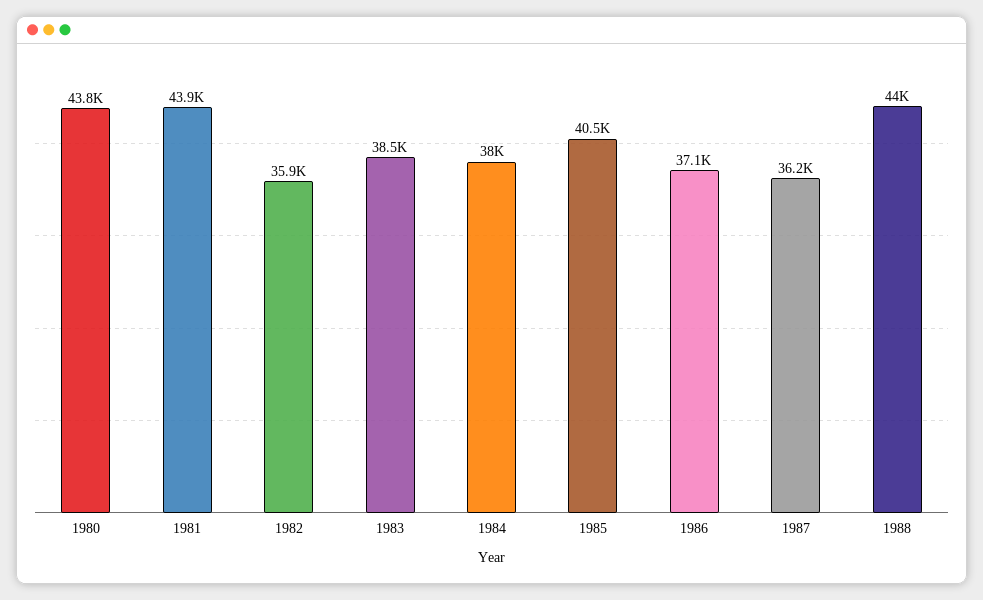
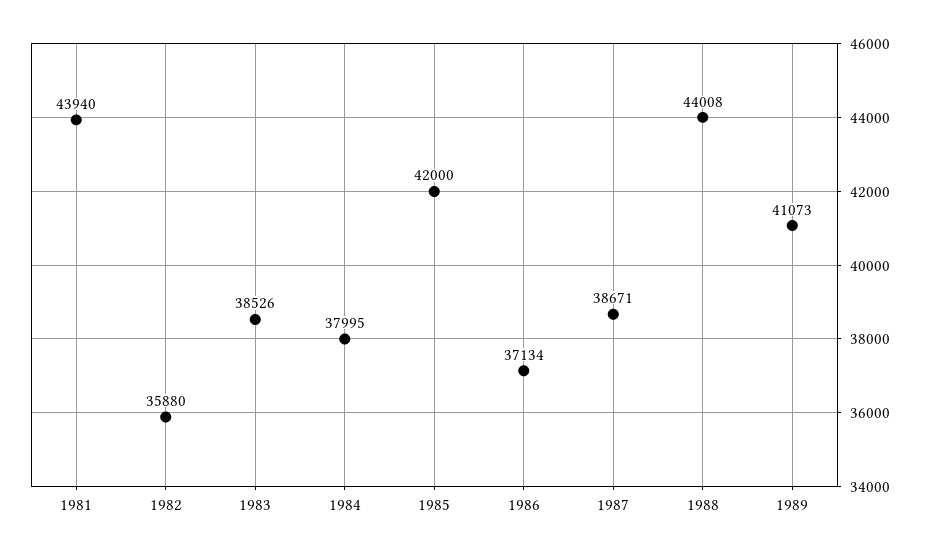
1980: 43800 -> none
1985: 40500 -> 42000
1987: 36200 -> 38671
1989: none -> 41073

